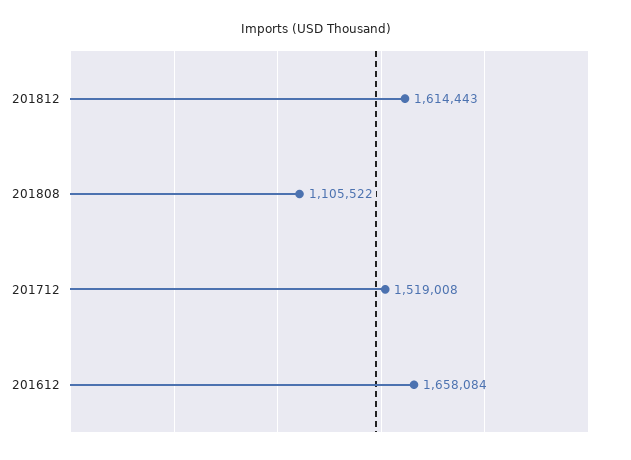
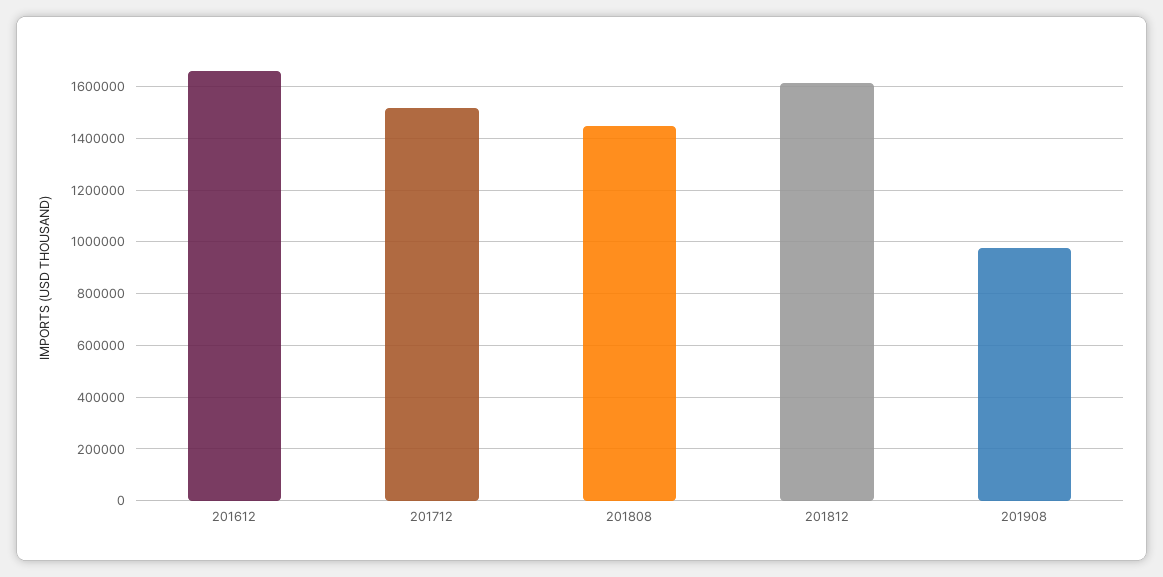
201808: 1105522 -> 1450000
201908: none -> 975000

